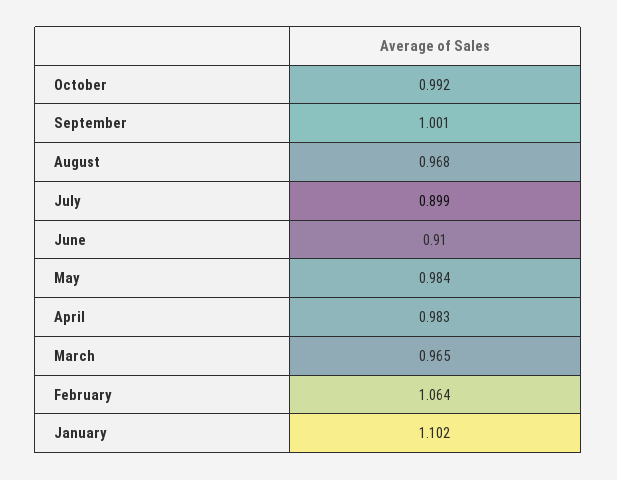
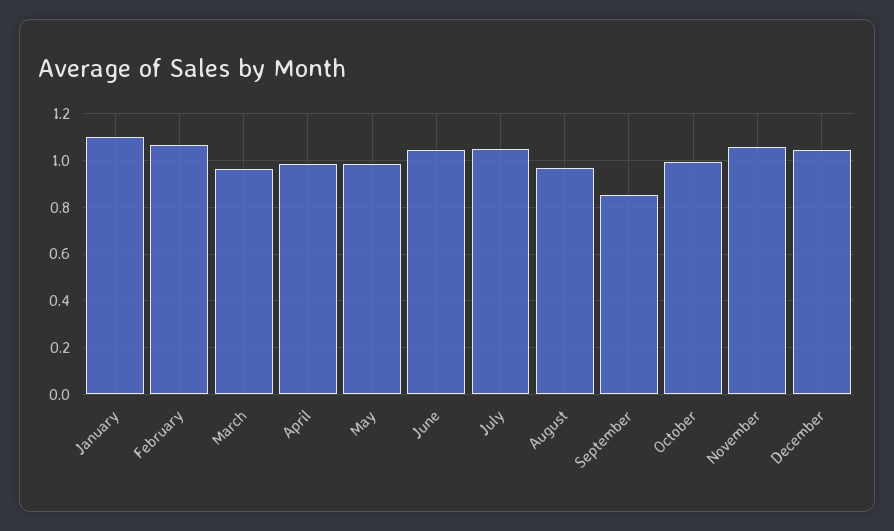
September: 1.001 -> 0.85
July: 0.899 -> 1.05
June: 0.91 -> 1.05
November: none -> 1.05
December: none -> 1.05

